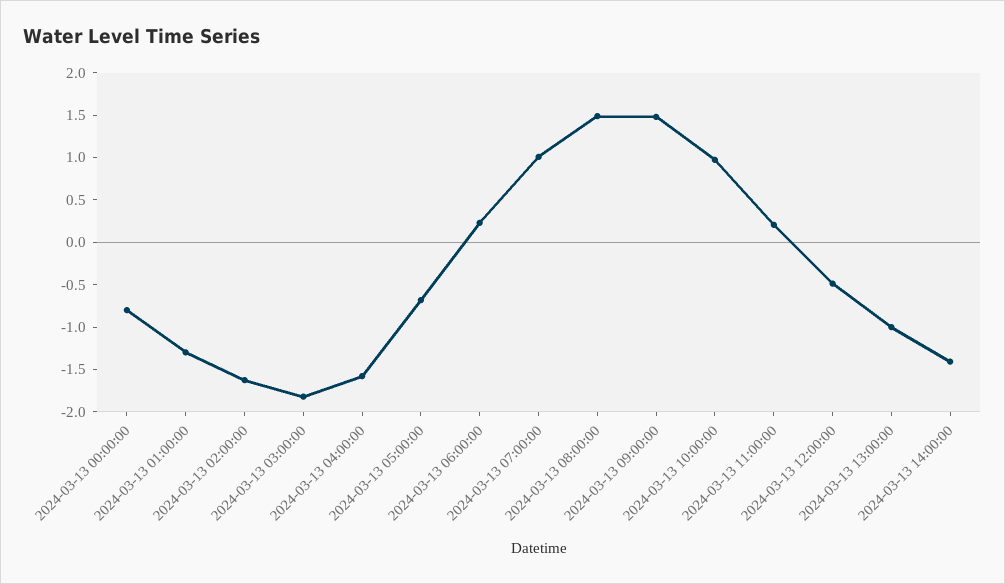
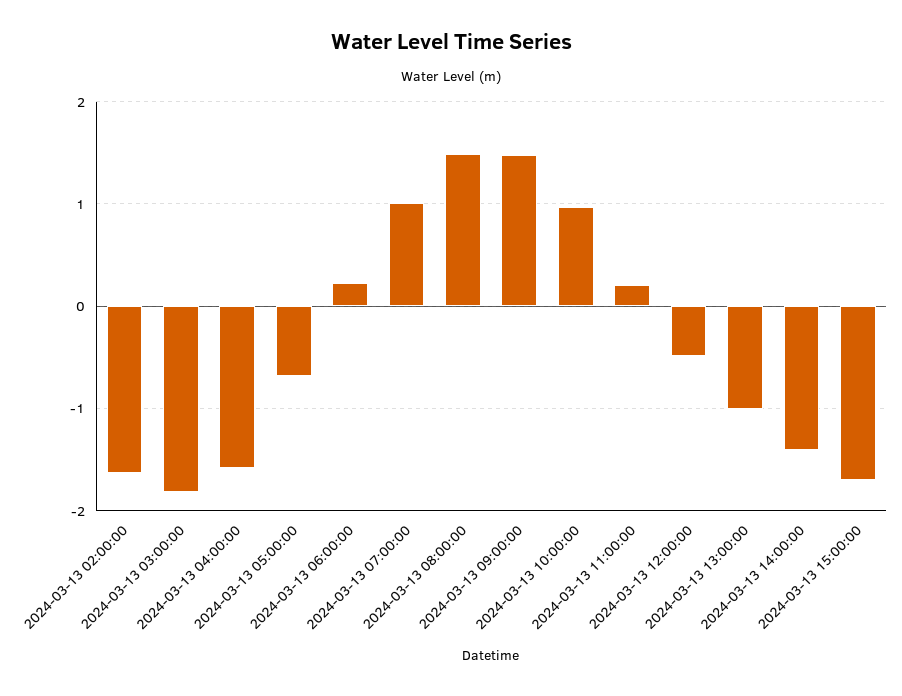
2024-03-13 00:00:00: -0.8 -> none
2024-03-13 01:00:00: -1.3 -> none
2024-03-13 15:00:00: none -> -1.7

